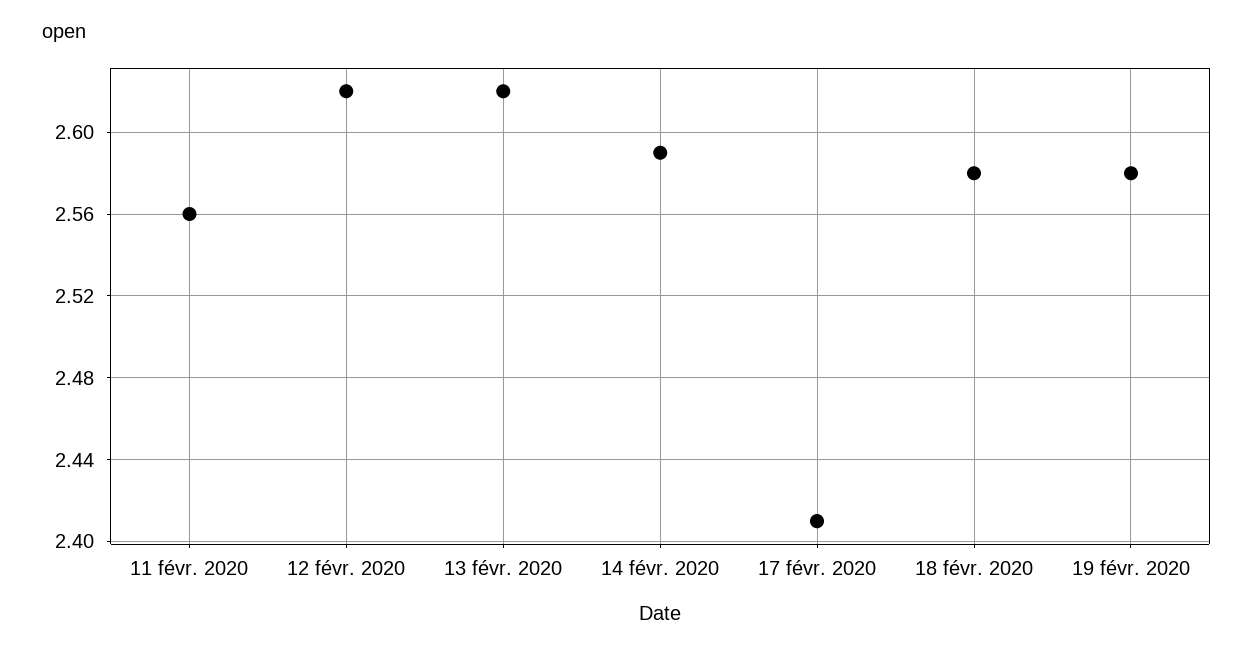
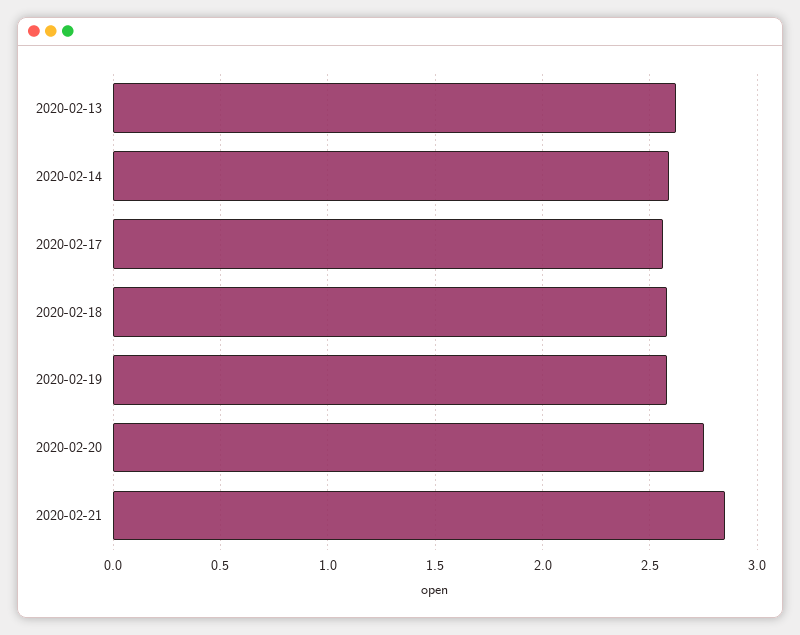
11 févr. 2020: 2.56 -> none
12 févr. 2020: 2.62 -> none
17 févr. 2020: 2.41 -> 2.55
2020-02-20: none -> 2.75
2020-02-21: none -> 2.85

